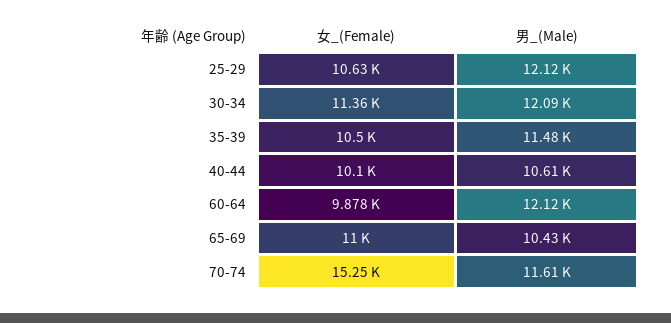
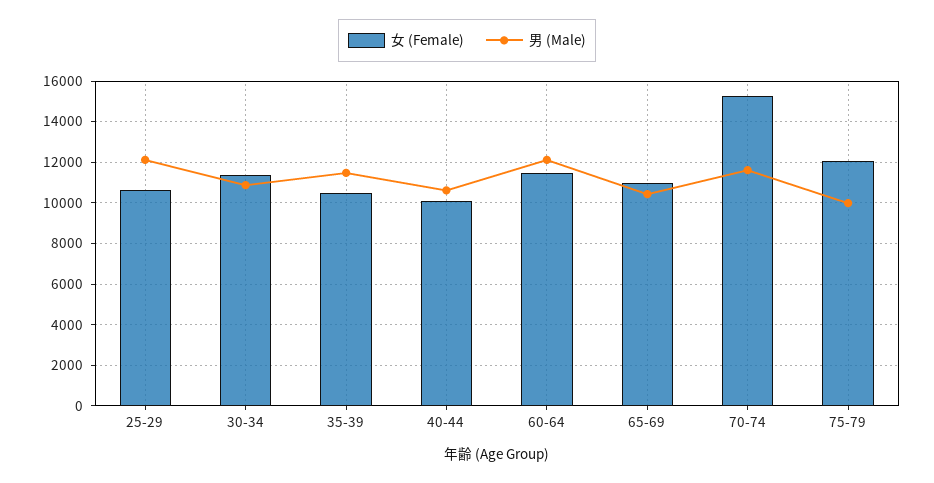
男_(Male), 30-34: 12090 -> 11000
女_(Female), 60-64: 9878 -> 11500
女_(Female), 75-79: none -> 12000
男_(Male), 75-79: none -> 10000

